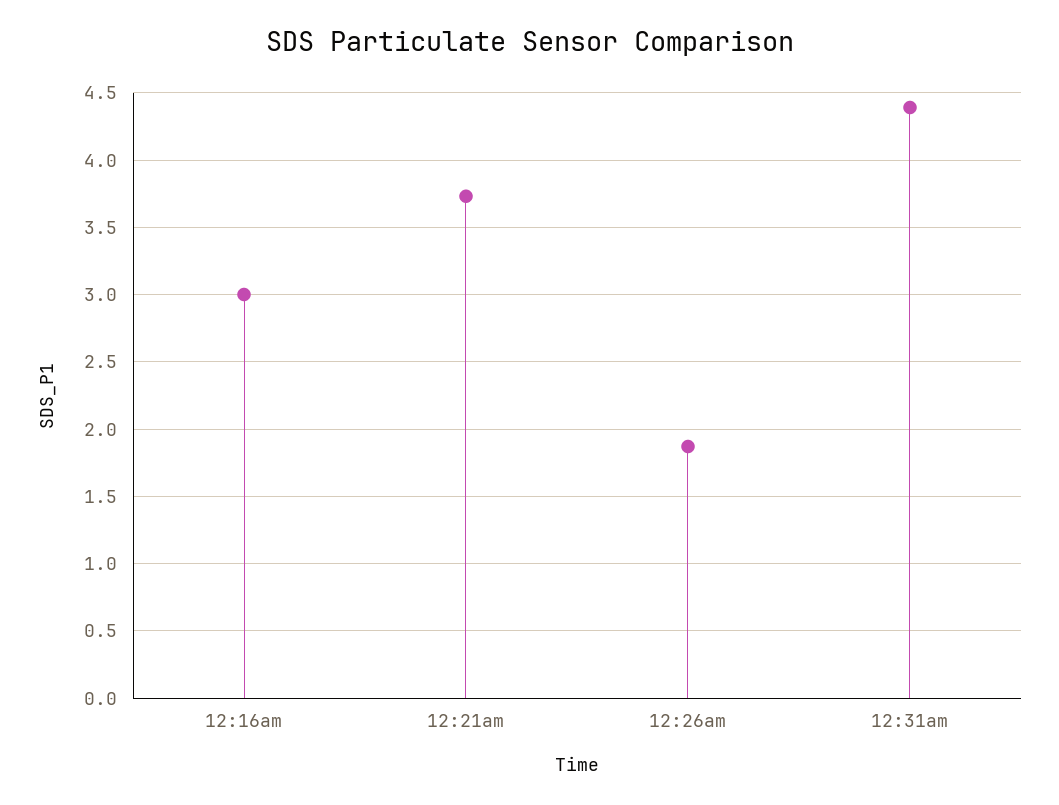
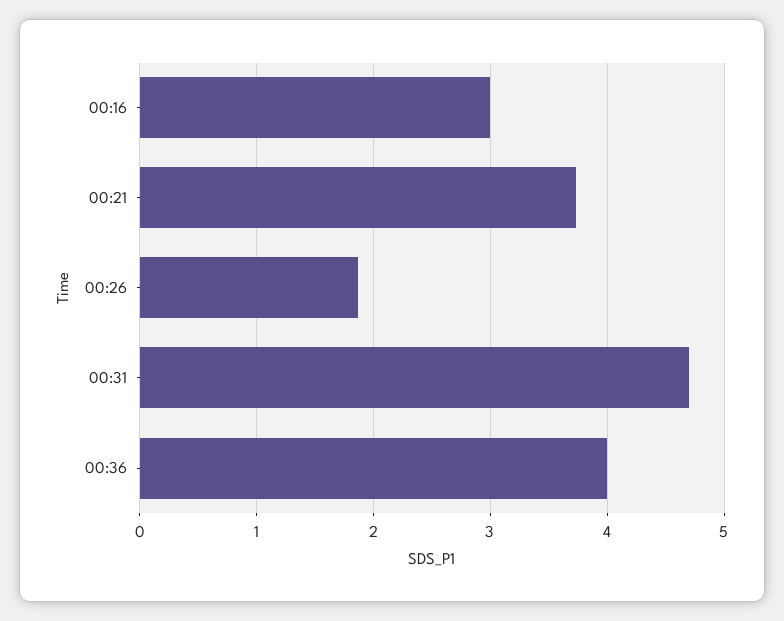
12:31am: 4.4 -> 4.7
00:36: none -> 4

